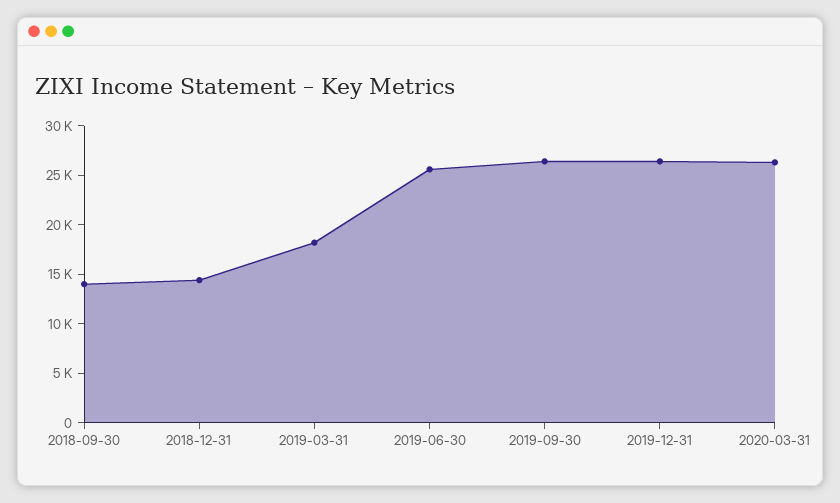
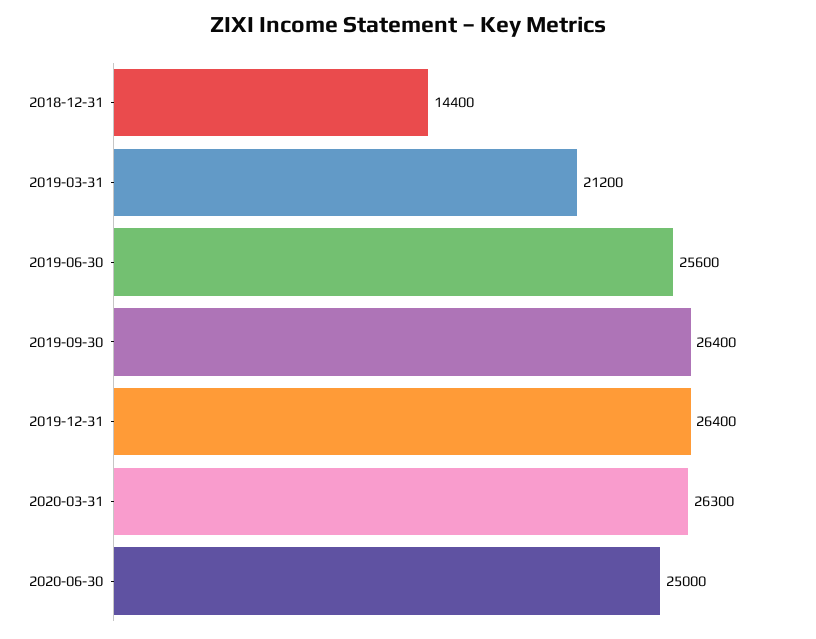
2018-09-30: 14000 -> none
2019-03-31: 18000 -> 21200
2020-06-30: none -> 25000

